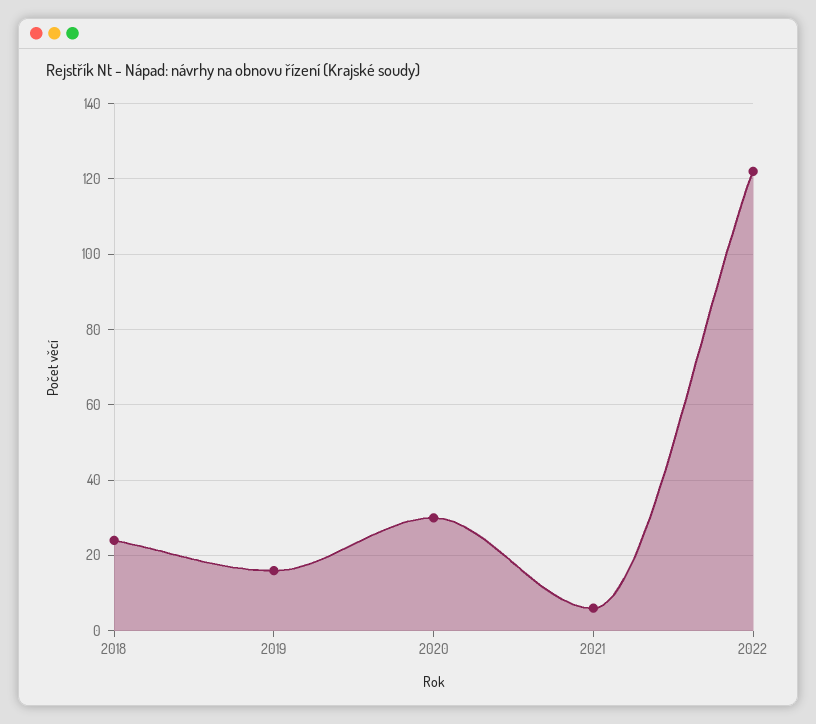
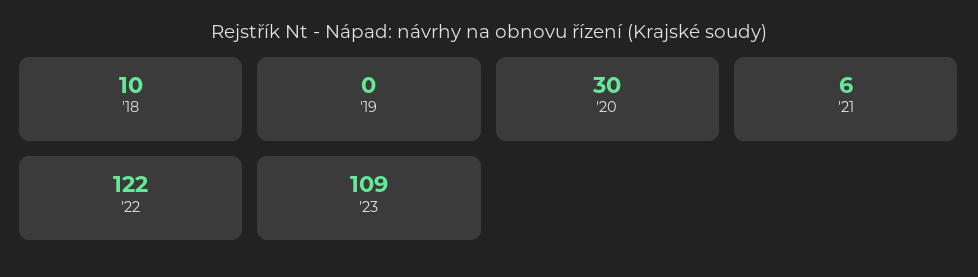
2018: 25 -> 10
2019: 15 -> 0
'23: none -> 109

